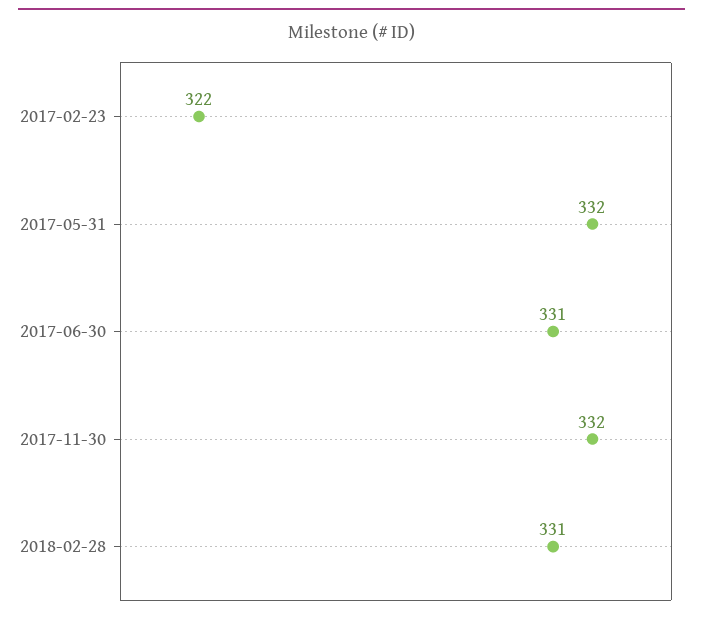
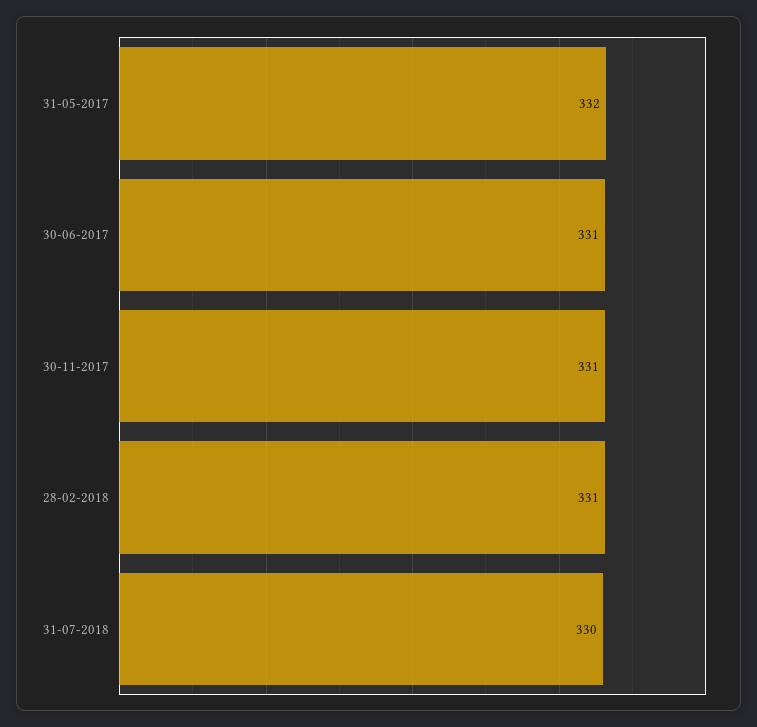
2017-02-23: 322 -> none
2017-11-30: 332 -> 331
31-07-2018: none -> 330

